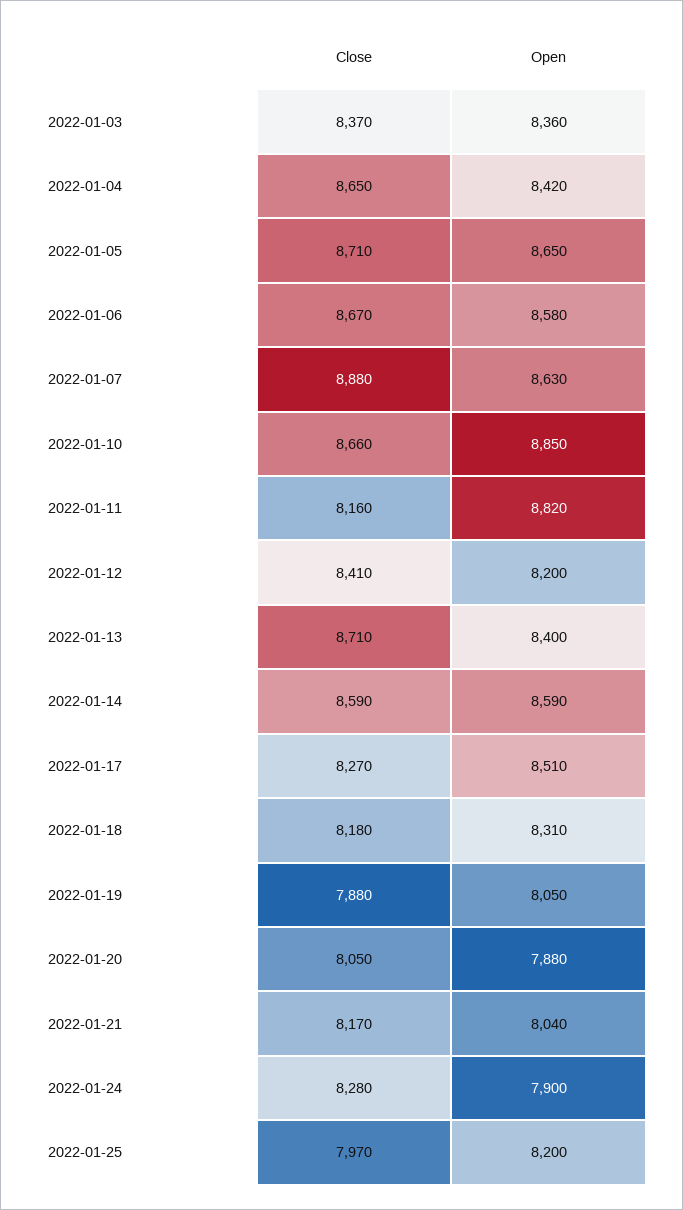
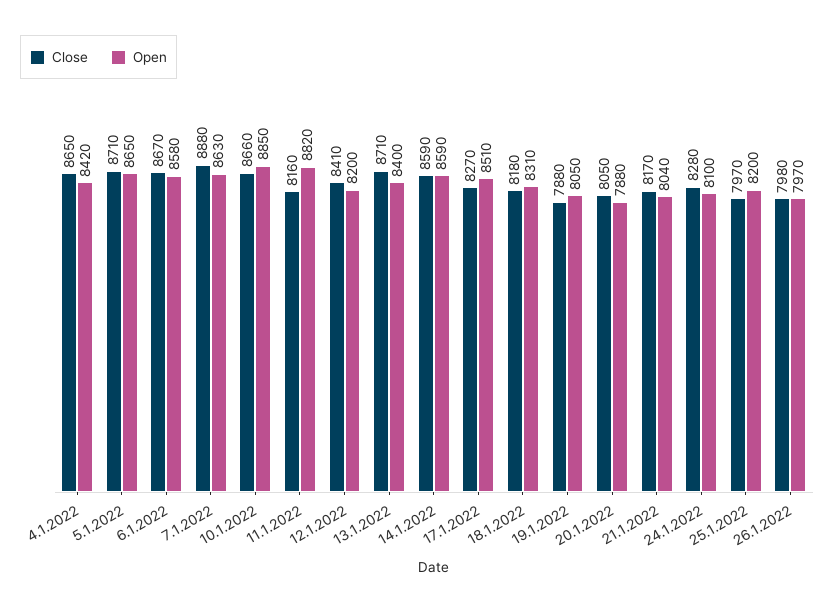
Close, 2022-01-03: 8370 -> none
Open, 2022-01-03: 8360 -> none
Open, 2022-01-24: 7900 -> 8100
Close, 26.1.2022: none -> 7980
Open, 26.1.2022: none -> 7970

